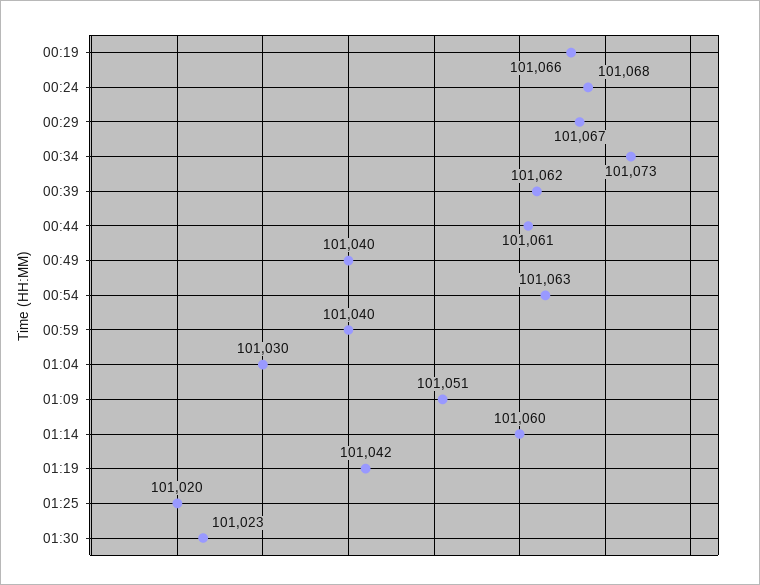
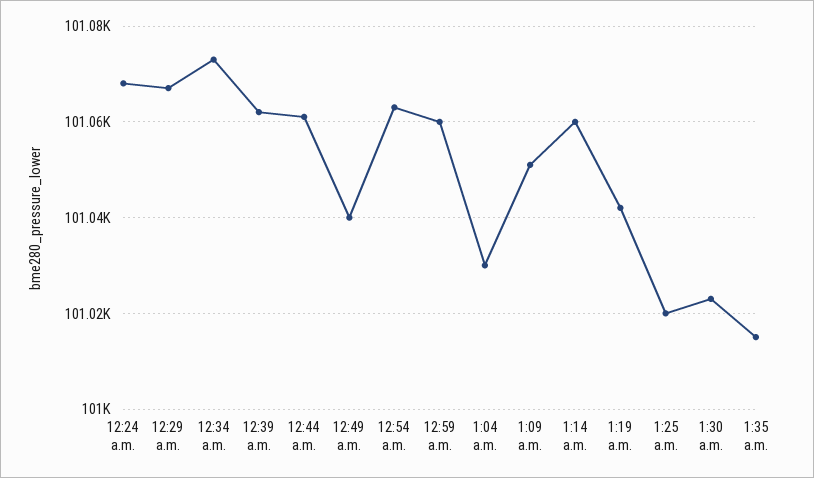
00:19: 101066 -> none
00:59: 101040 -> 101060
1:35 a.m.: none -> 101015

